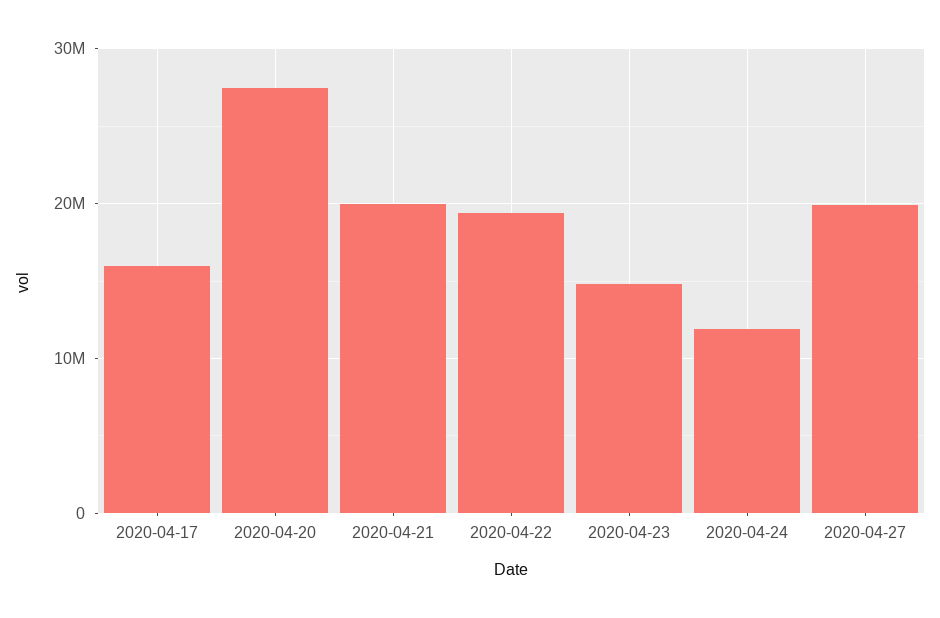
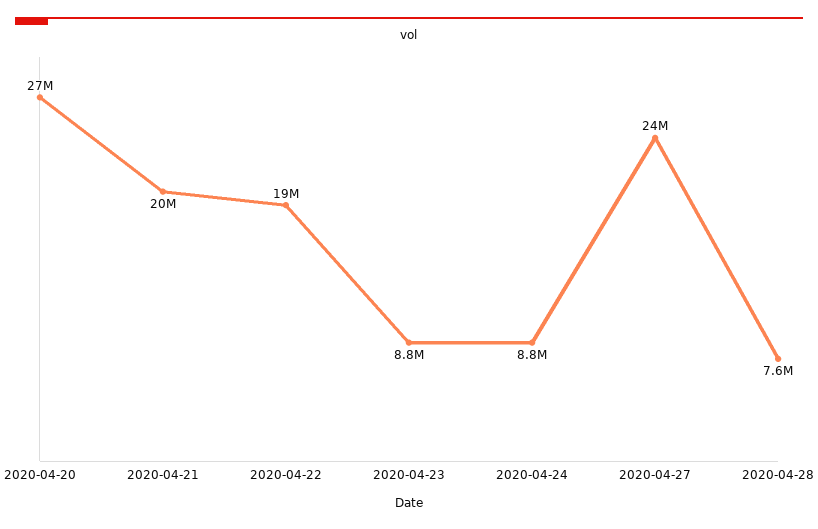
2020-04-17: 16000000 -> none
2020-04-23: 15000000 -> 8800000
2020-04-24: 12000000 -> 8800000
2020-04-27: 20000000 -> 24000000
2020-04-28: none -> 7600000

